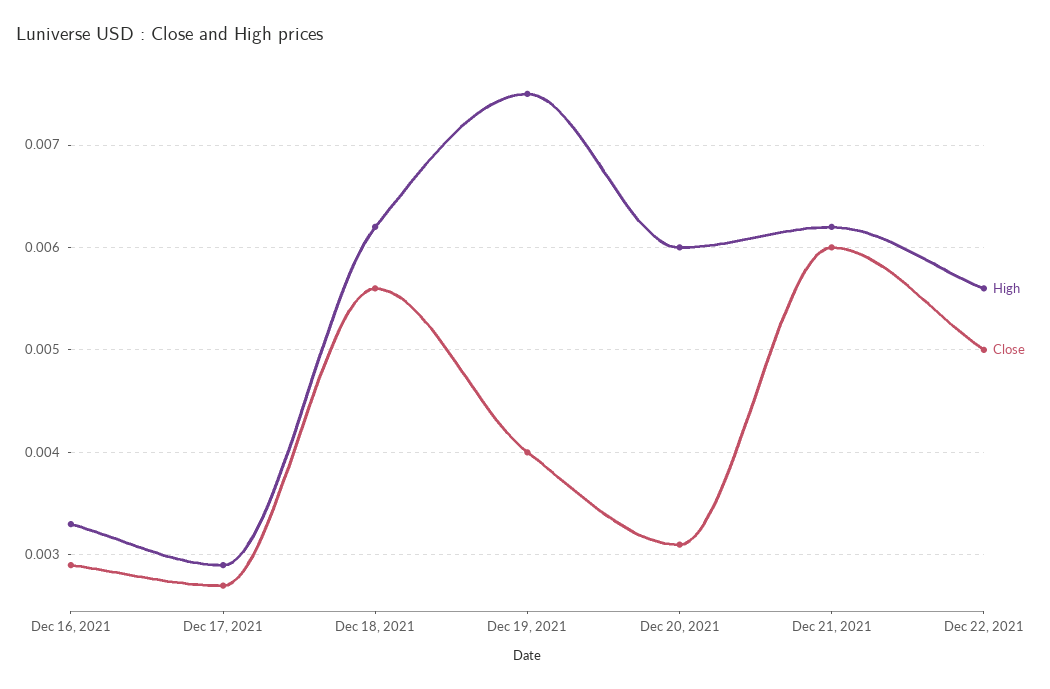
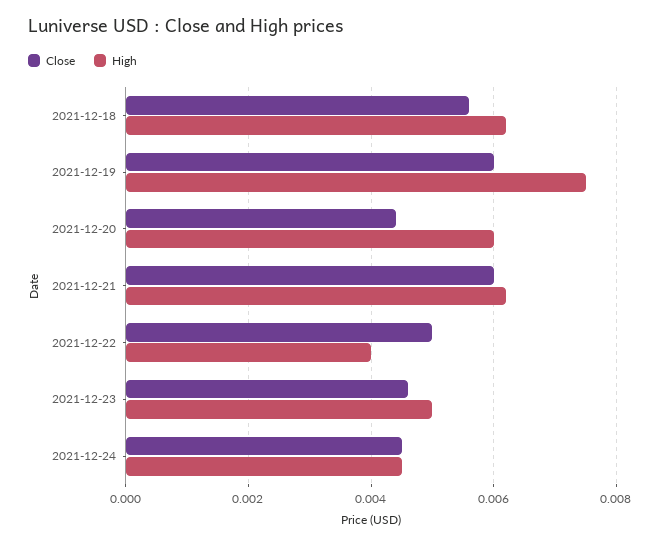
High, Dec 16, 2021: 0.0033 -> none
Close, Dec 16, 2021: 0.0029 -> none
High, Dec 17, 2021: 0.0029 -> none
Close, Dec 17, 2021: 0.0027 -> none
Close, Dec 19, 2021: 0.004 -> 0.006
Close, Dec 20, 2021: 0.0031 -> 0.0045
High, Dec 22, 2021: 0.0056 -> 0.004
Close, 2021-12-23: none -> 0.0045
High, 2021-12-23: none -> 0.005
Close, 2021-12-24: none -> 0.0045
High, 2021-12-24: none -> 0.0045

